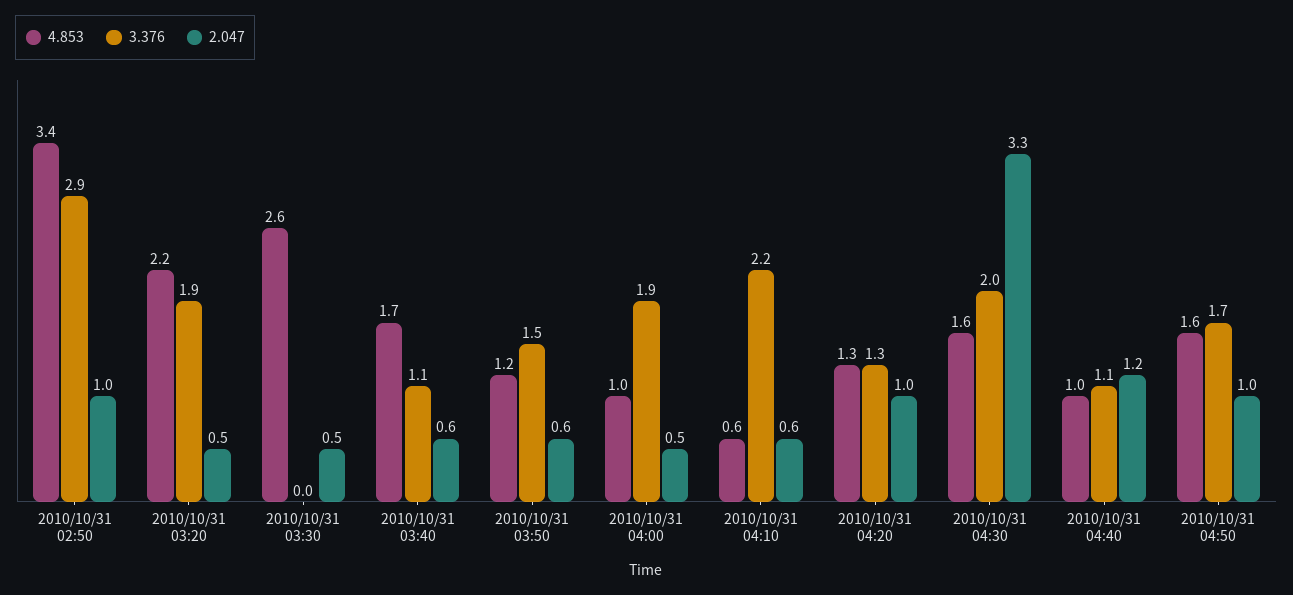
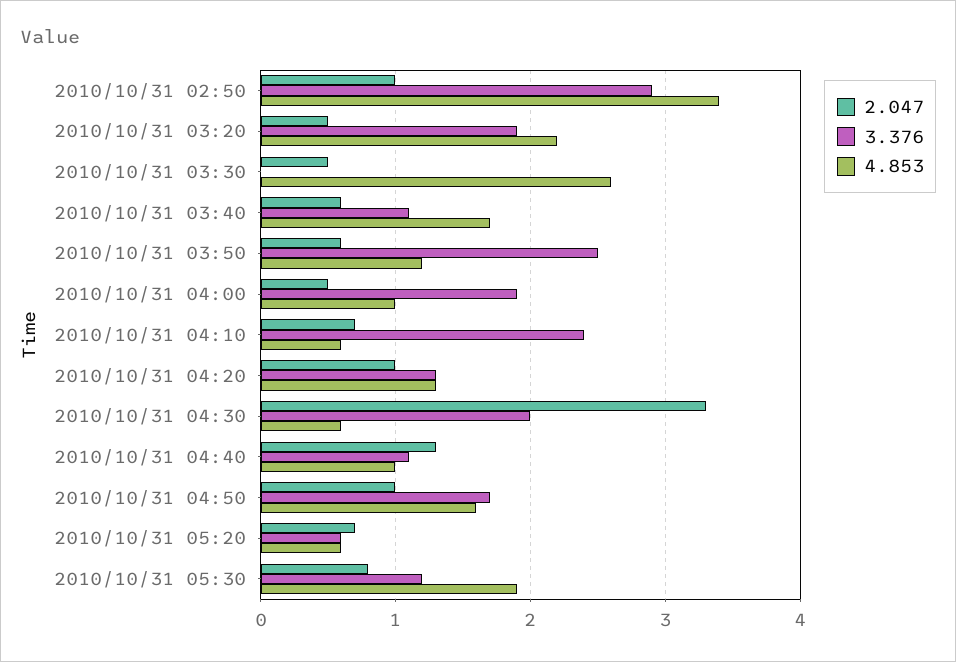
3.376, 2010/10/31 03:50: 1.5 -> 2.5
3.376, 2010/10/31 04:10: 2.2 -> 2.4
2.047, 2010/10/31 04:10: 0.6 -> 0.7
4.853, 2010/10/31 04:30: 1.6 -> 0.6
2.047, 2010/10/31 04:40: 1.2 -> 1.3
2.047, 2010/10/31 05:20: none -> 0.7
3.376, 2010/10/31 05:20: none -> 0.6
4.853, 2010/10/31 05:20: none -> 0.6
2.047, 2010/10/31 05:30: none -> 0.8
3.376, 2010/10/31 05:30: none -> 1.2
4.853, 2010/10/31 05:30: none -> 1.9

